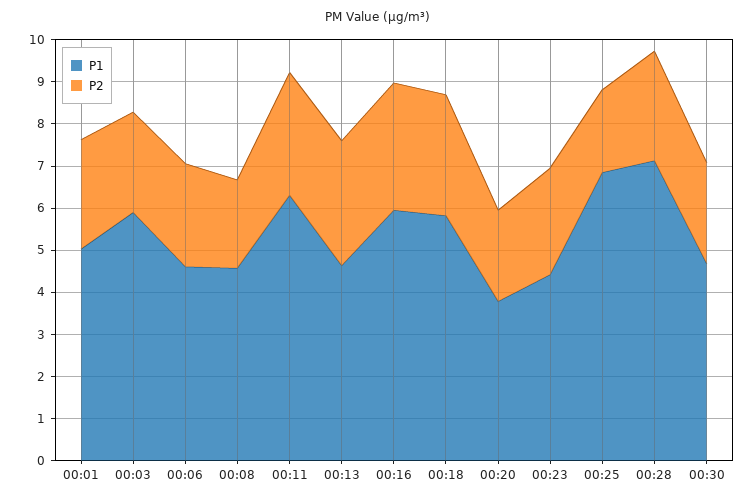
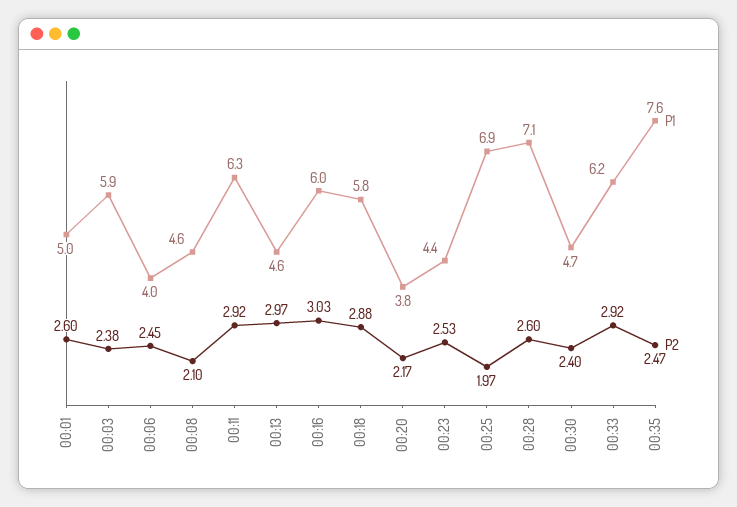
P1, 00:06: 4.6 -> 4
P1, 00:33: none -> 6.2
P2, 00:33: none -> 2.92
P1, 00:35: none -> 7.6
P2, 00:35: none -> 2.47

